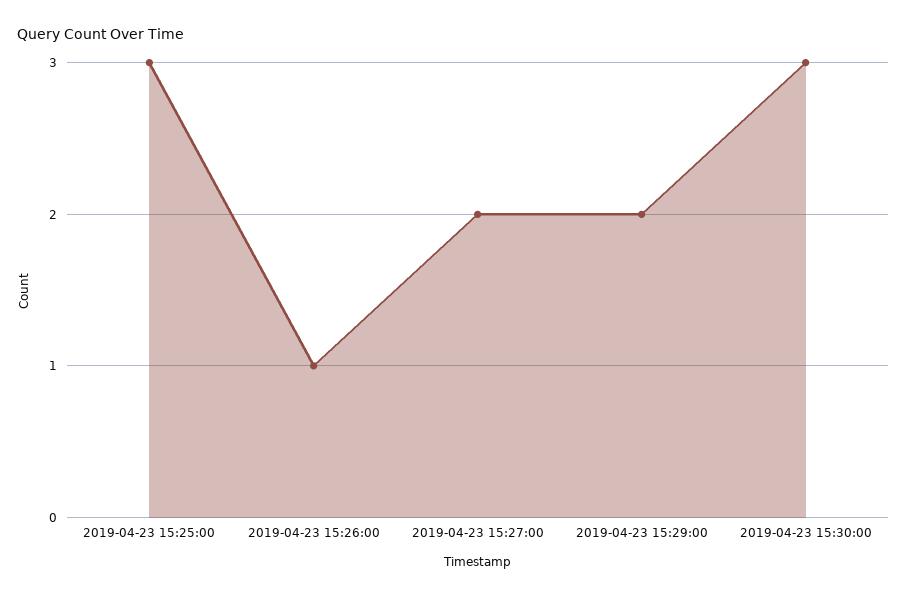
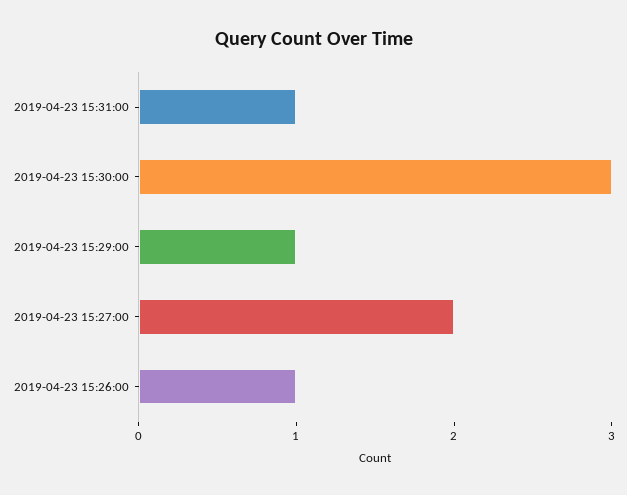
2019-04-23 15:25:00: 3 -> none
2019-04-23 15:29:00: 2 -> 1
2019-04-23 15:31:00: none -> 1

